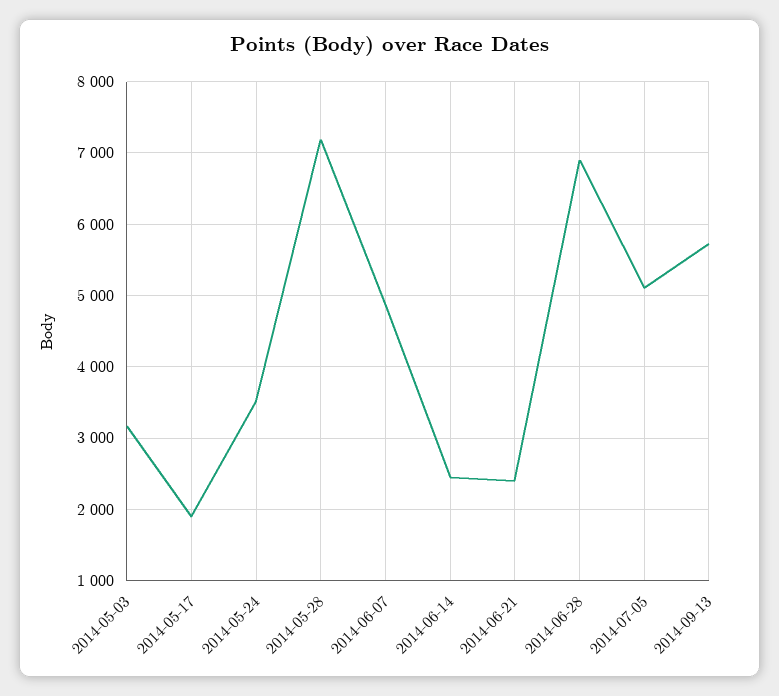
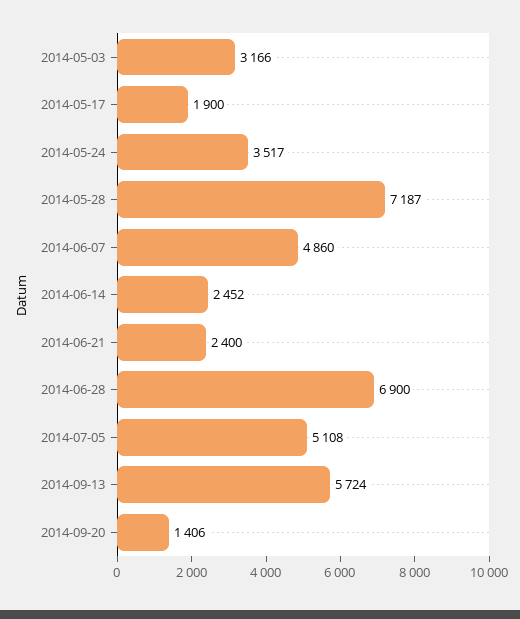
2014-09-20: none -> 1406

